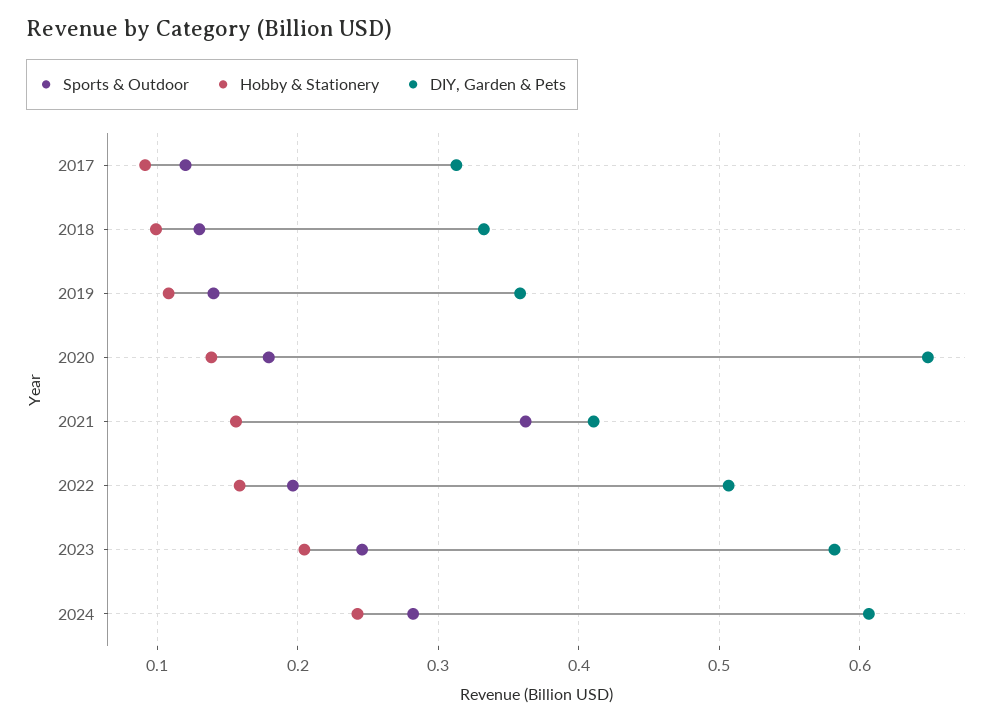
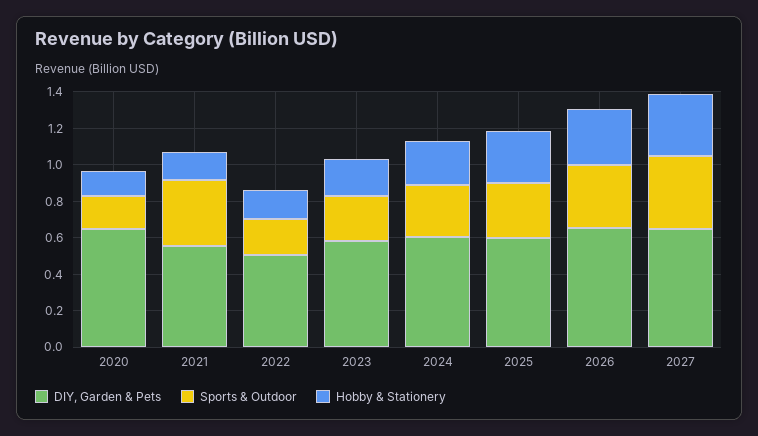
Sports & Outdoor, 2017: 0.12 -> none
Hobby & Stationery, 2017: 0.09 -> none
DIY, Garden & Pets, 2017: 0.31 -> none
Sports & Outdoor, 2018: 0.13 -> none
Hobby & Stationery, 2018: 0.1 -> none
DIY, Garden & Pets, 2018: 0.33 -> none
Sports & Outdoor, 2019: 0.14 -> none
Hobby & Stationery, 2019: 0.11 -> none
DIY, Garden & Pets, 2019: 0.36 -> none
DIY, Garden & Pets, 2021: 0.41 -> 0.55
DIY, Garden & Pets, 2025: none -> 0.6
Sports & Outdoor, 2025: none -> 0.3
Hobby & Stationery, 2025: none -> 0.3
DIY, Garden & Pets, 2026: none -> 0.65
Sports & Outdoor, 2026: none -> 0.35
Hobby & Stationery, 2026: none -> 0.3
DIY, Garden & Pets, 2027: none -> 0.65
Sports & Outdoor, 2027: none -> 0.4
Hobby & Stationery, 2027: none -> 0.35

